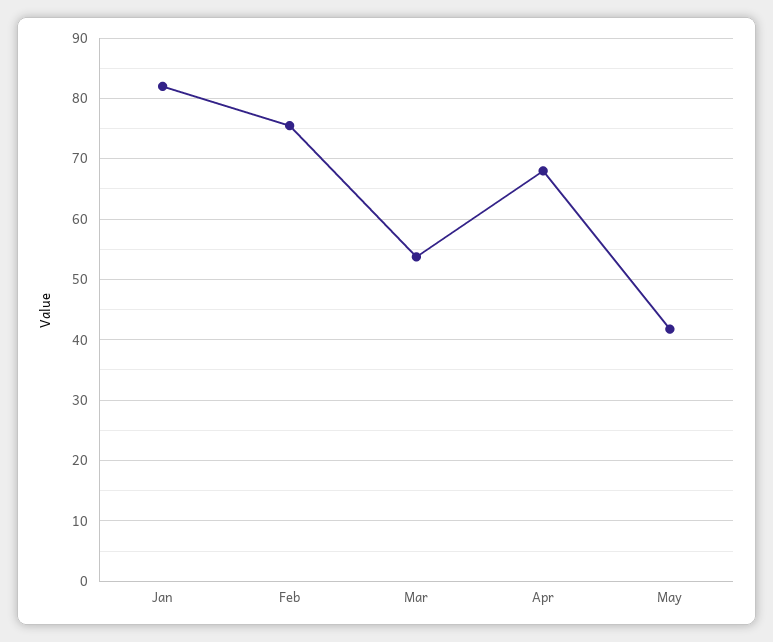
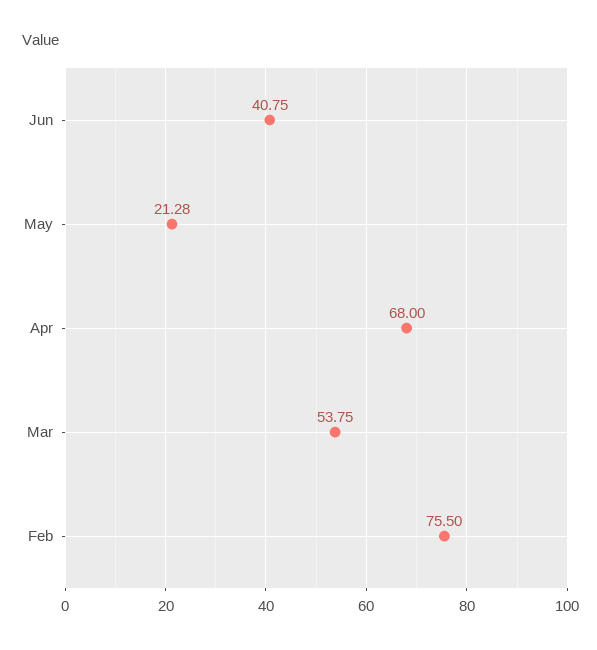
Jan: 82 -> none
May: 42 -> 21.28
Jun: none -> 40.75

